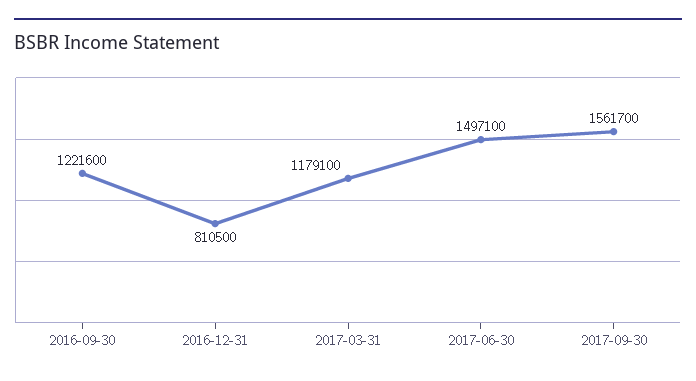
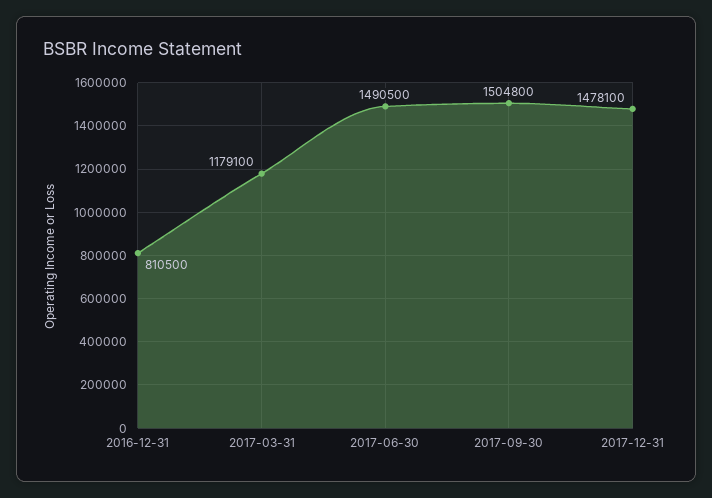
2016-09-30: 1221600 -> none
2017-06-30: 1497100 -> 1490500
2017-09-30: 1561700 -> 1504800
2017-12-31: none -> 1478100

